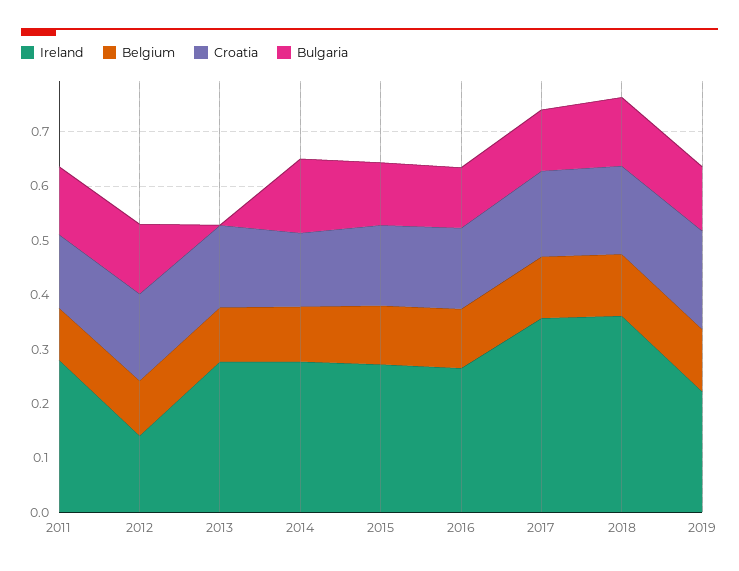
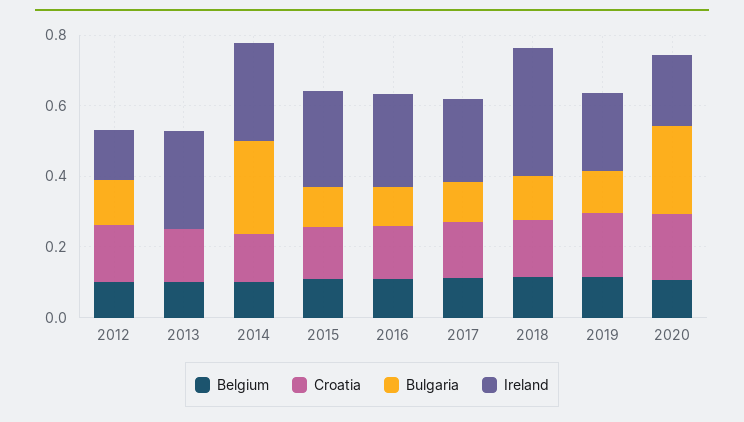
Ireland, 2011: 0.28 -> none
Belgium, 2011: 0.1 -> none
Croatia, 2011: 0.14 -> none
Bulgaria, 2011: 0.12 -> none
Bulgaria, 2014: 0.14 -> 0.25
Ireland, 2017: 0.36 -> 0.25
Belgium, 2020: none -> 0.1
Croatia, 2020: none -> 0.2
Bulgaria, 2020: none -> 0.25
Ireland, 2020: none -> 0.2

